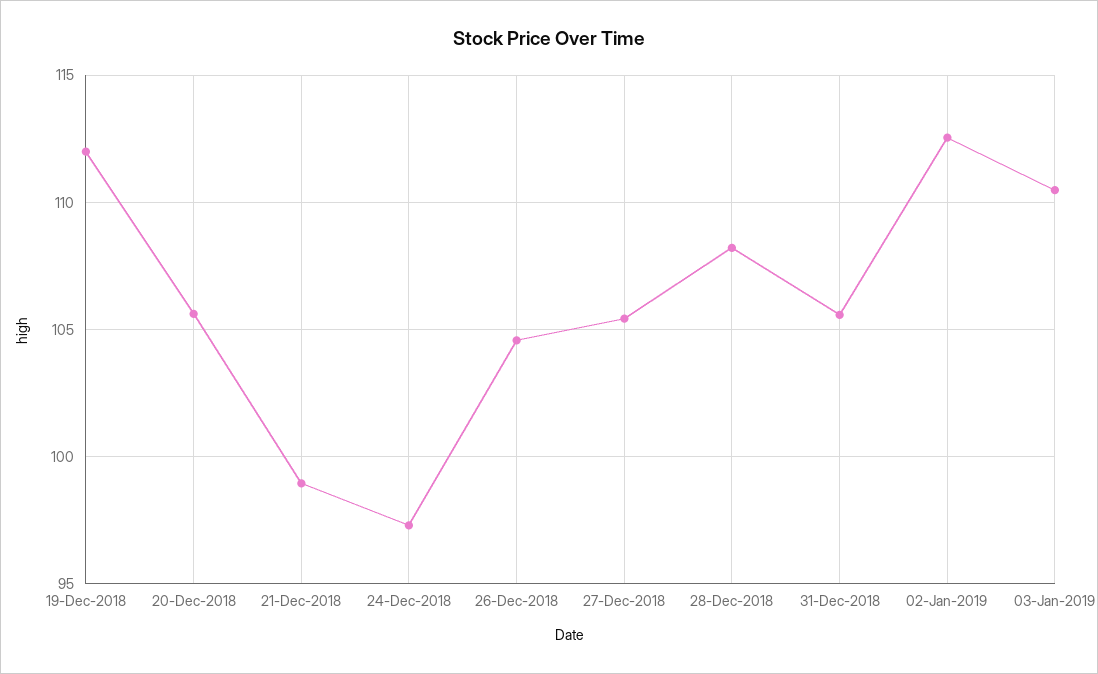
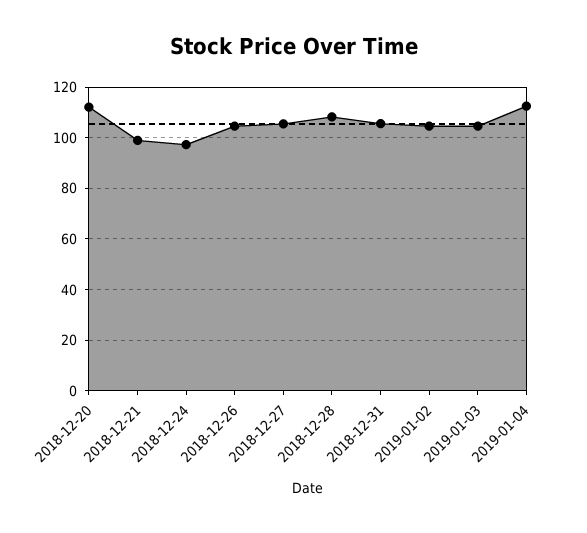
19-Dec-2018: 112 -> none
20-Dec-2018: 105.5 -> 112.5
02-Jan-2019: 112.5 -> 105
03-Jan-2019: 110.5 -> 105
2019-01-04: none -> 112.5

